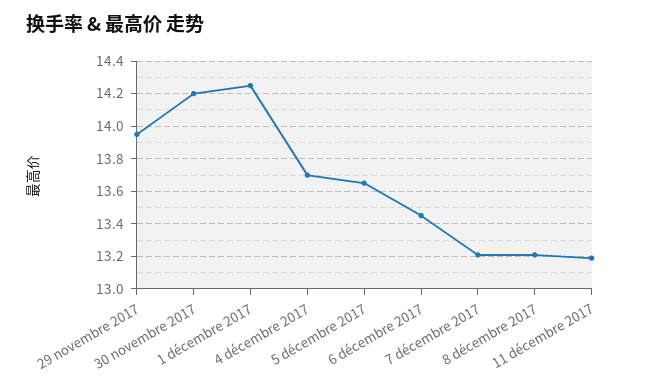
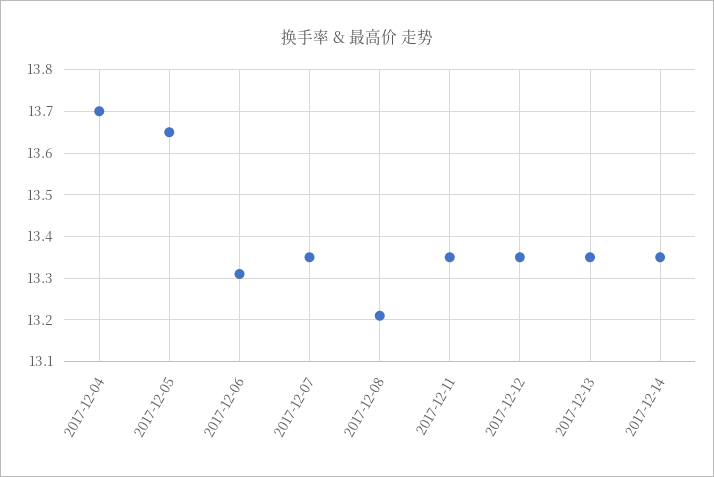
29 novembre 2017: 13.95 -> none
30 novembre 2017: 14.2 -> none
1 décembre 2017: 14.25 -> none
6 décembre 2017: 13.45 -> 13.3
7 décembre 2017: 13.2 -> 13.35
11 décembre 2017: 13.2 -> 13.35
2017-12-12: none -> 13.35
2017-12-13: none -> 13.35
2017-12-14: none -> 13.35

